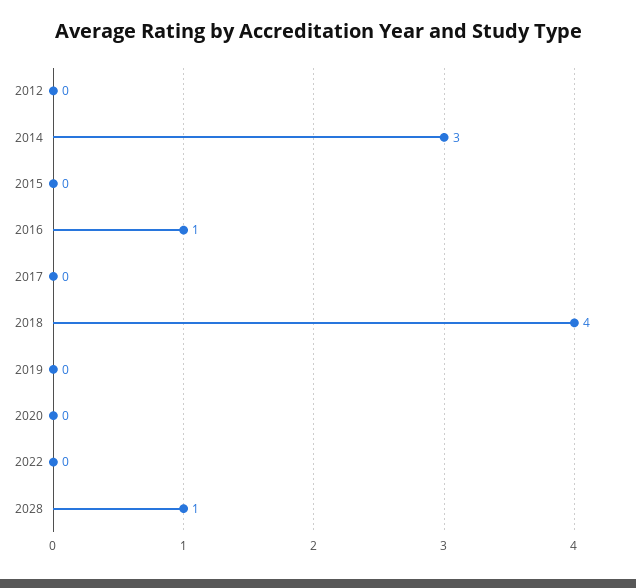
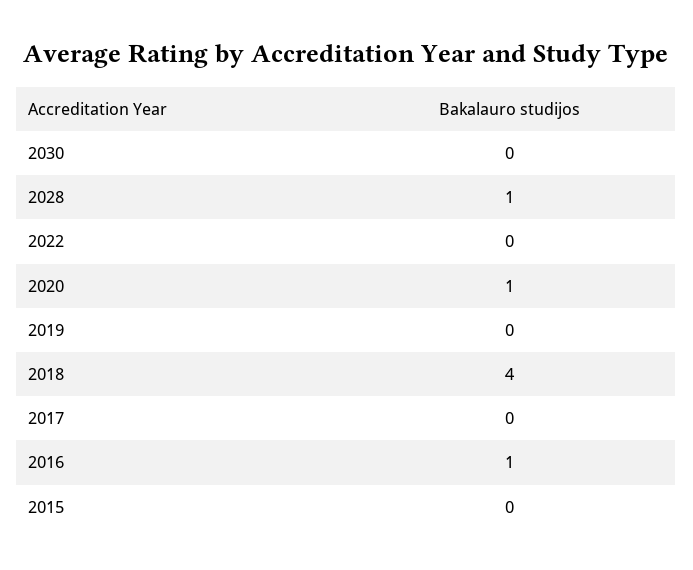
2012: 0 -> none
2014: 3 -> none
2020: 0 -> 1
2030: none -> 0

